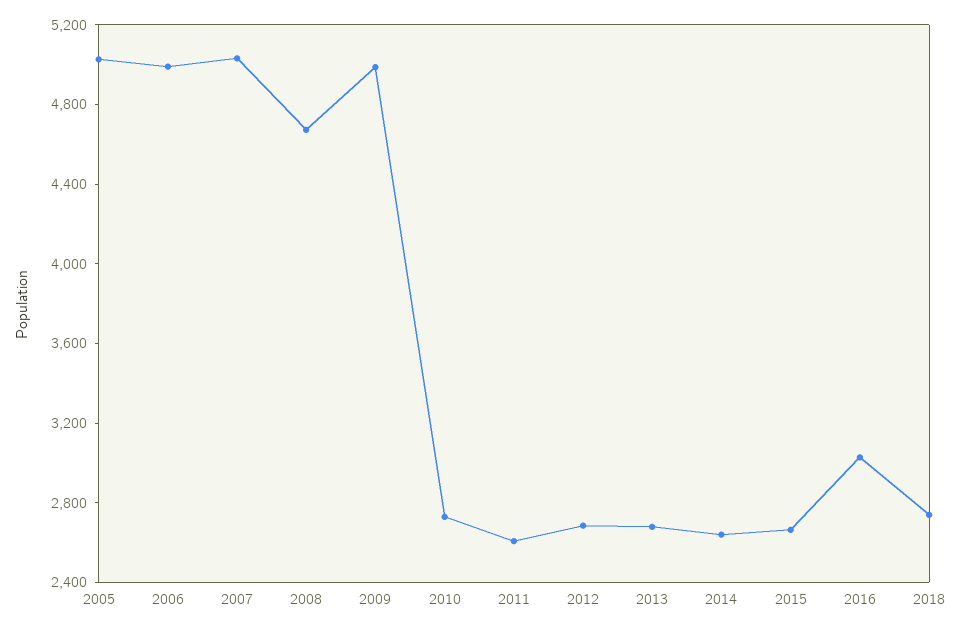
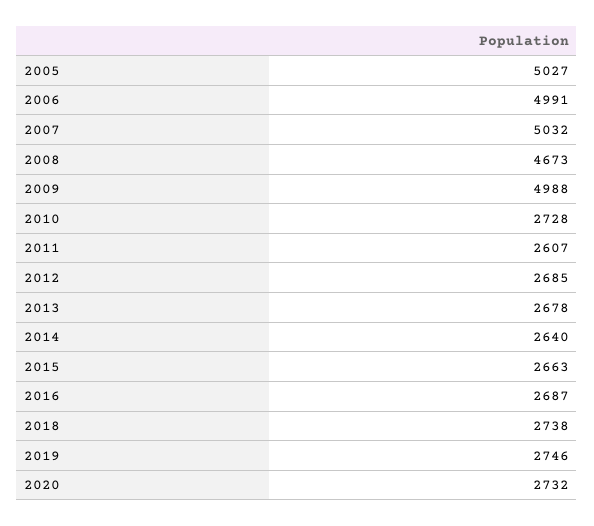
2016: 3000 -> 2687
2019: none -> 2746
2020: none -> 2732

